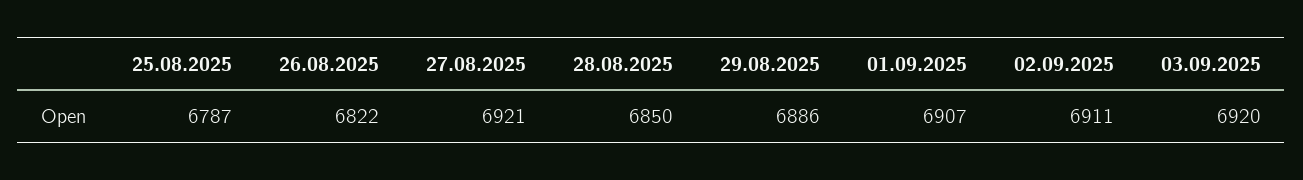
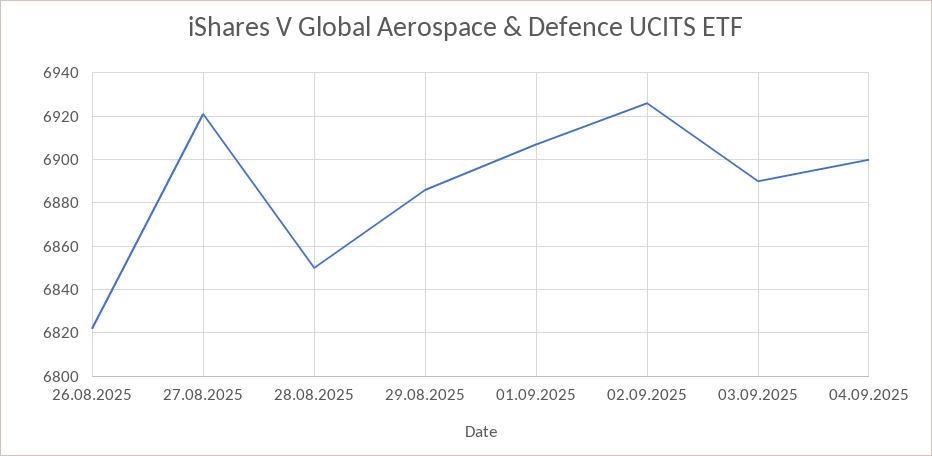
25.08.2025: 6787 -> none
02.09.2025: 6911 -> 6925
03.09.2025: 6920 -> 6890
04.09.2025: none -> 6900

